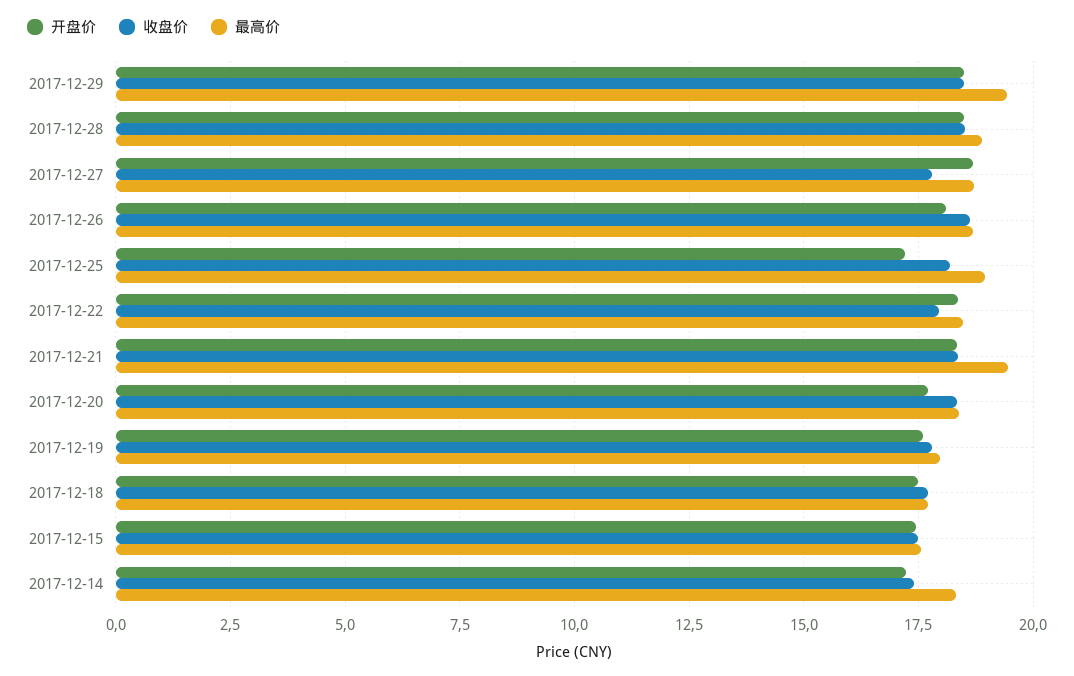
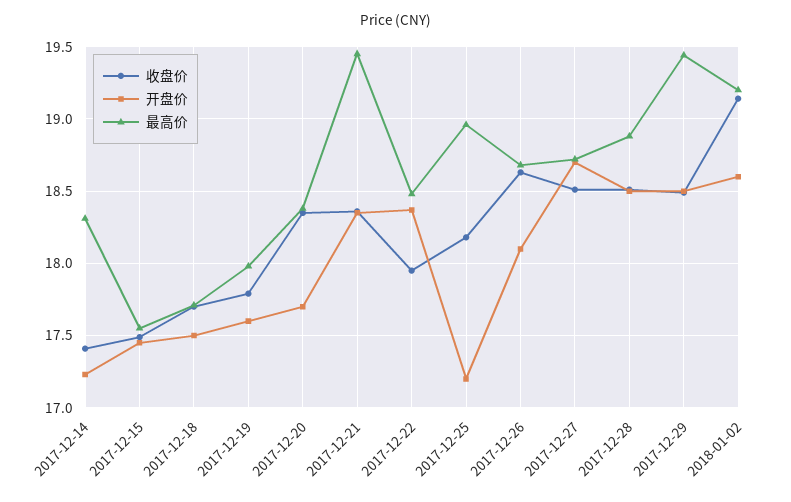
收盘价, 2017-12-27: 17.75 -> 18.5
收盘价, 2018-01-02: none -> 19.15
开盘价, 2018-01-02: none -> 18.6
最高价, 2018-01-02: none -> 19.2

